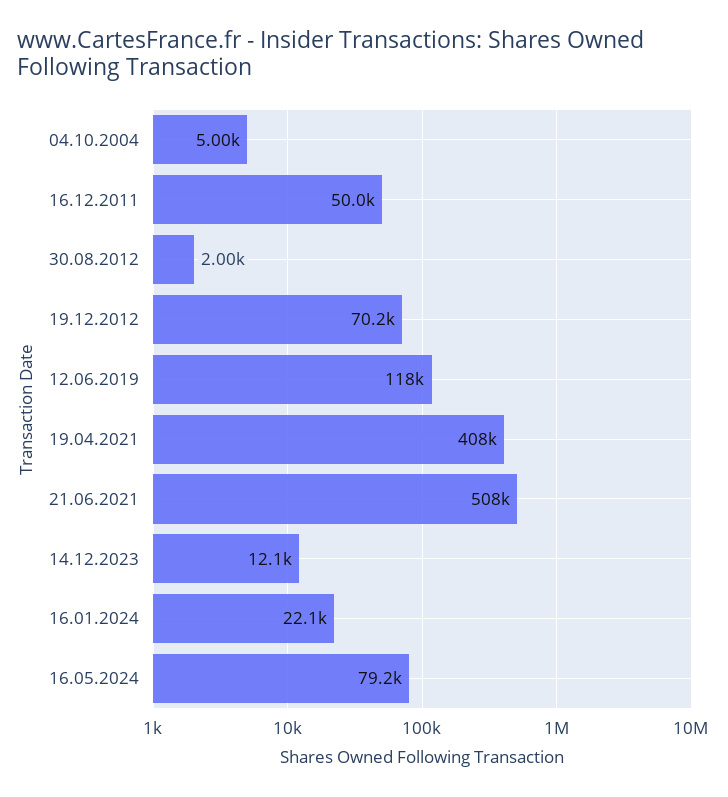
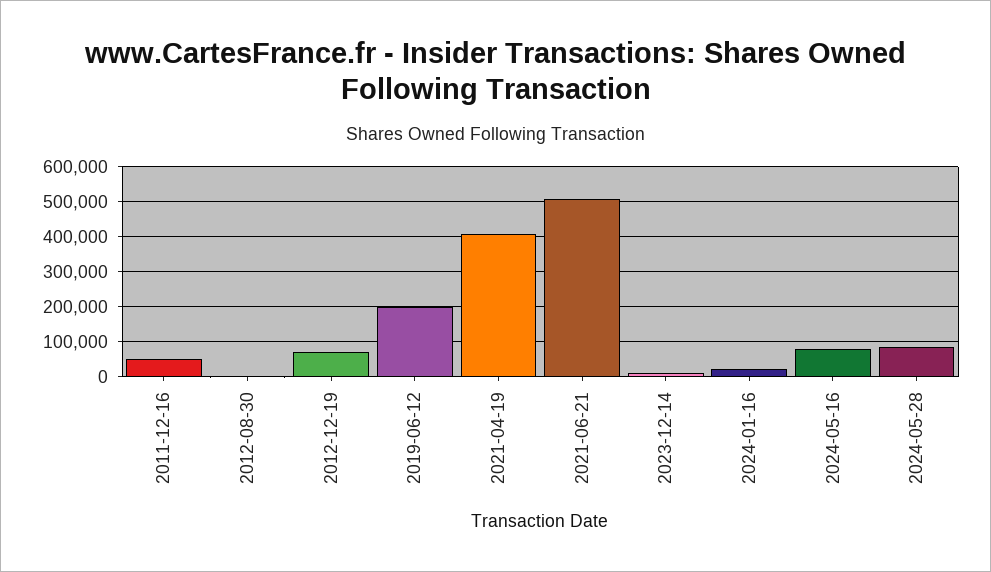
04.10.2004: 5000 -> none
12.06.2019: 118000 -> 200000
2024-05-28: none -> 80000

